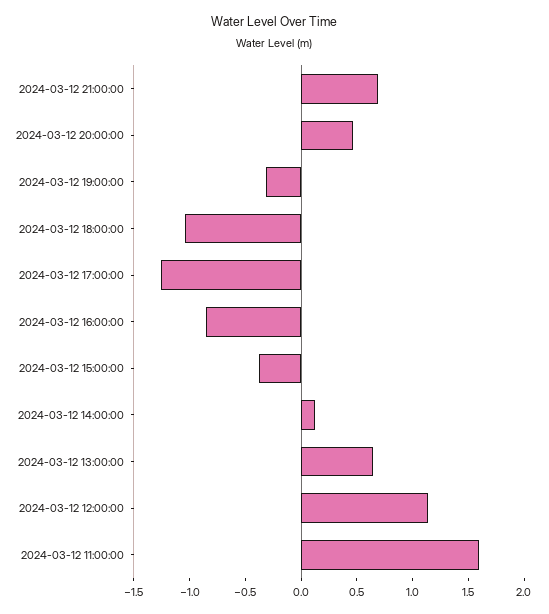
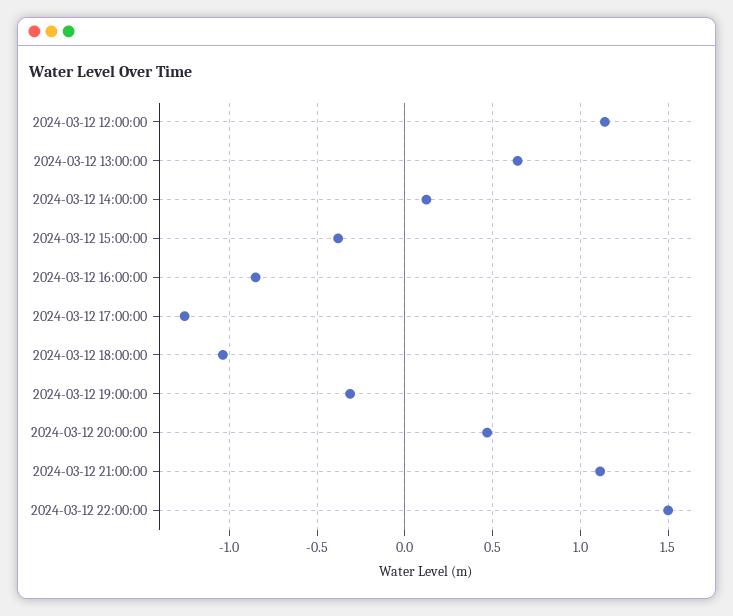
2024-03-12 21:00:00: 0.7 -> 1.1
2024-03-12 11:00:00: 1.6 -> none
2024-03-12 22:00:00: none -> 1.5

